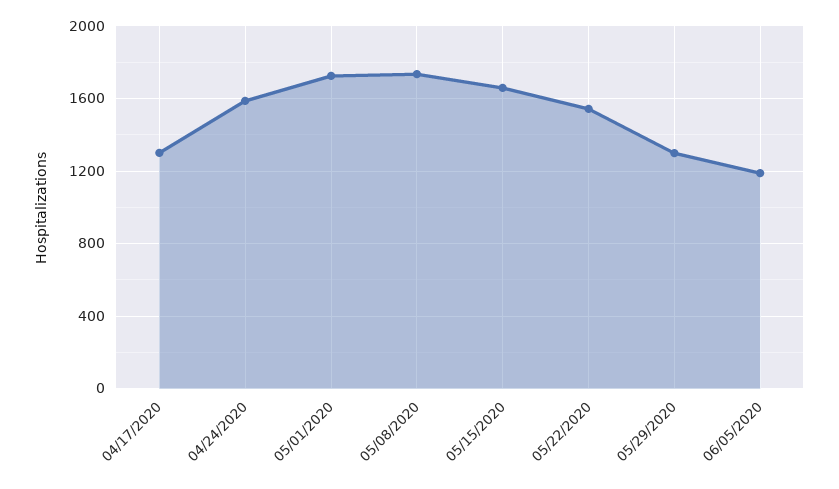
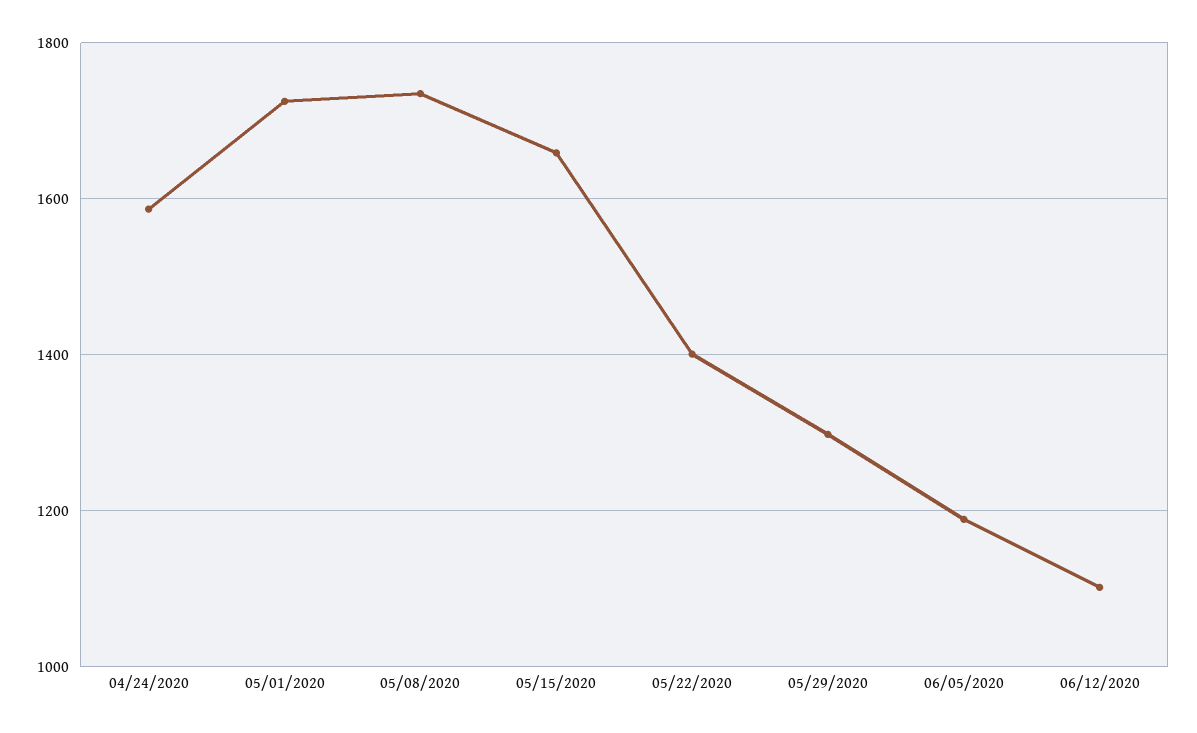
04/17/2020: 1300 -> none
05/22/2020: 1550 -> 1400
06/12/2020: none -> 1100

